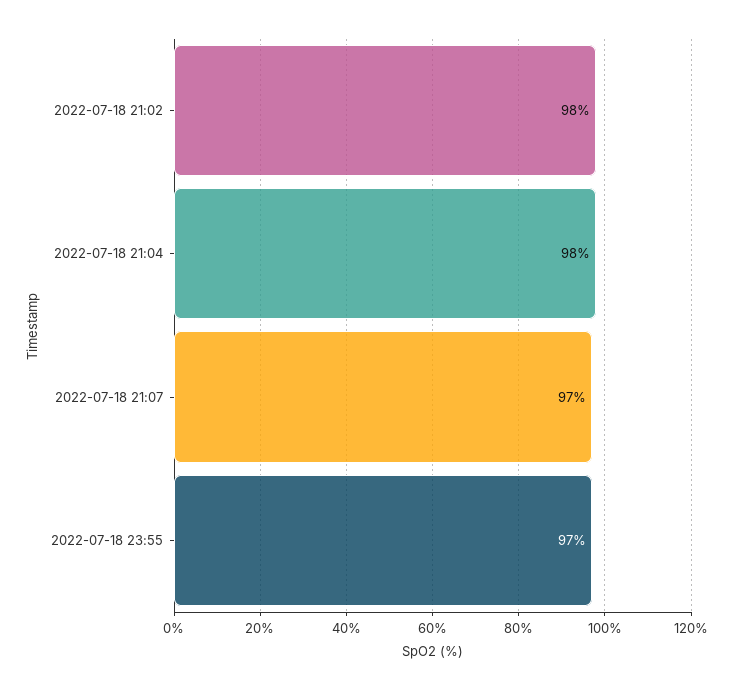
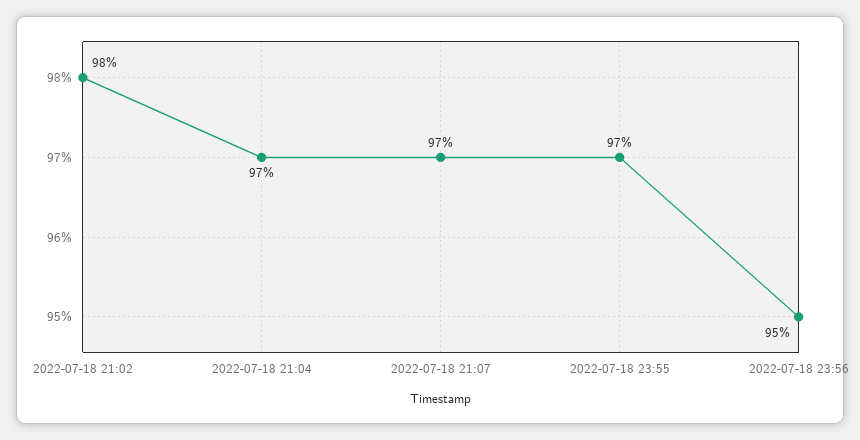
2022-07-18 21:04: 98 -> 97
2022-07-18 23:56: none -> 95

